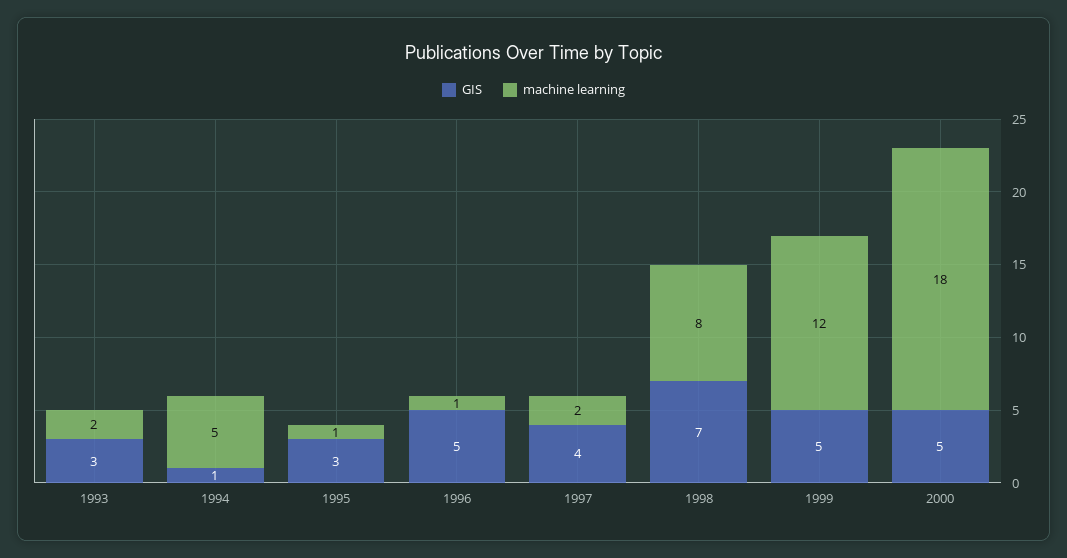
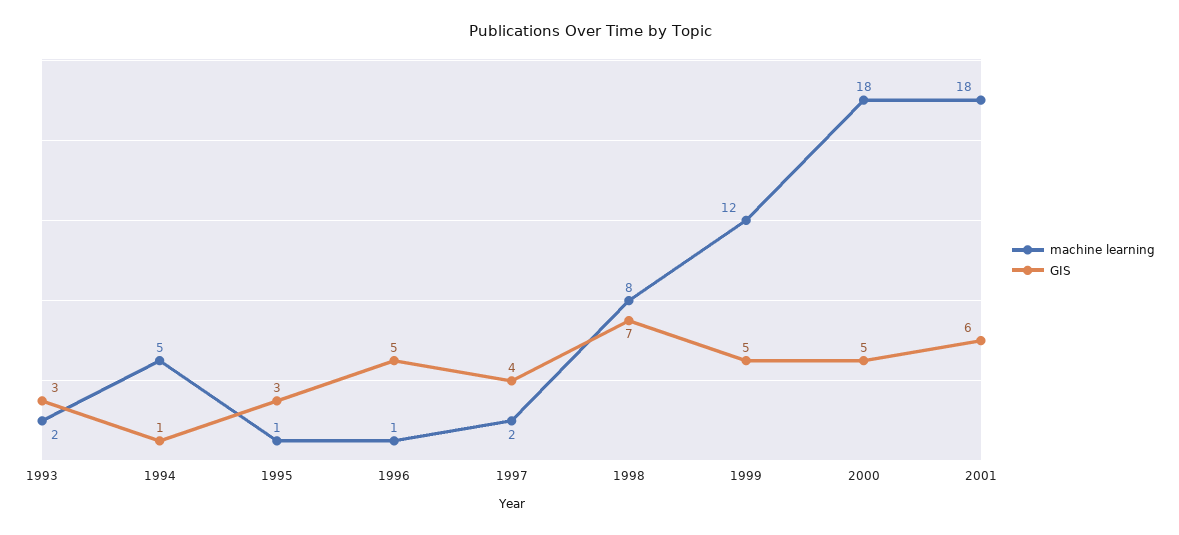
machine learning, 2001: none -> 18
GIS, 2001: none -> 6

